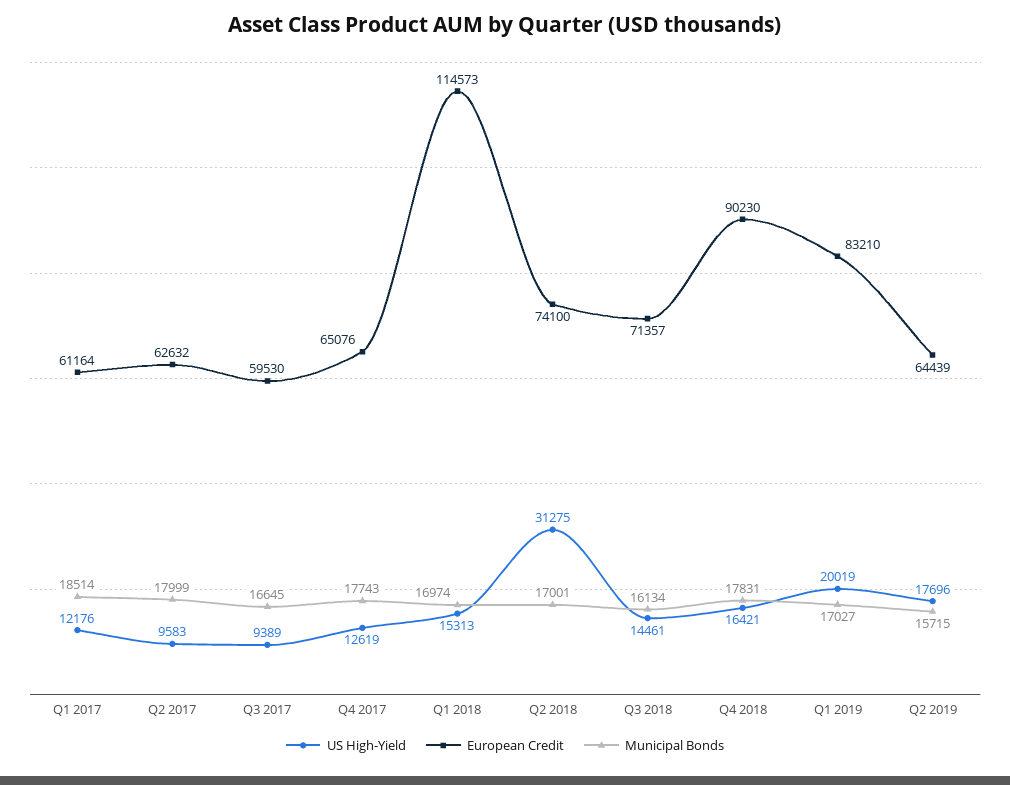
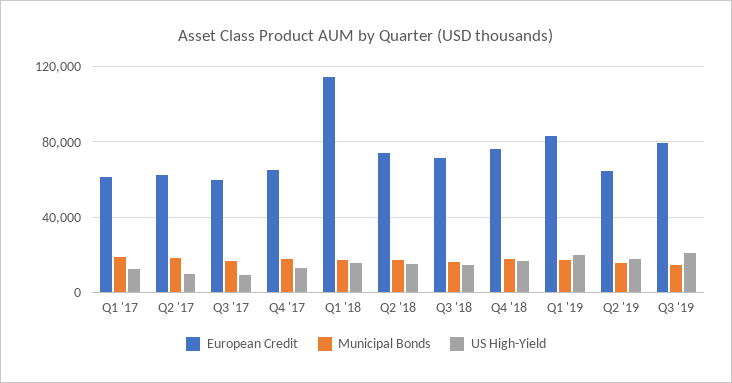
US High-Yield, Q2 2018: 31275 -> 15000
European Credit, Q4 2018: 90230 -> 75000
European Credit, Q3 '19: none -> 80000
Municipal Bonds, Q3 '19: none -> 15000
US High-Yield, Q3 '19: none -> 20000

